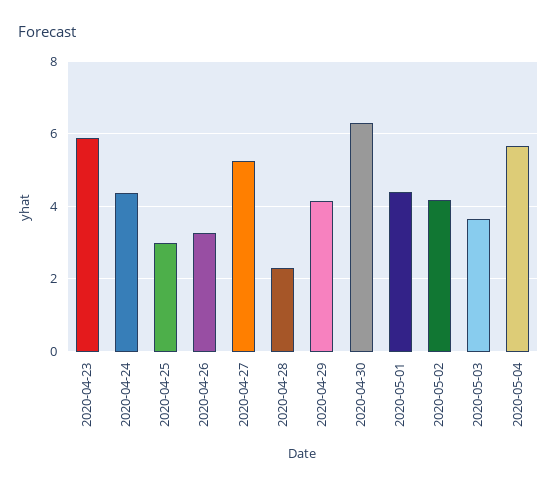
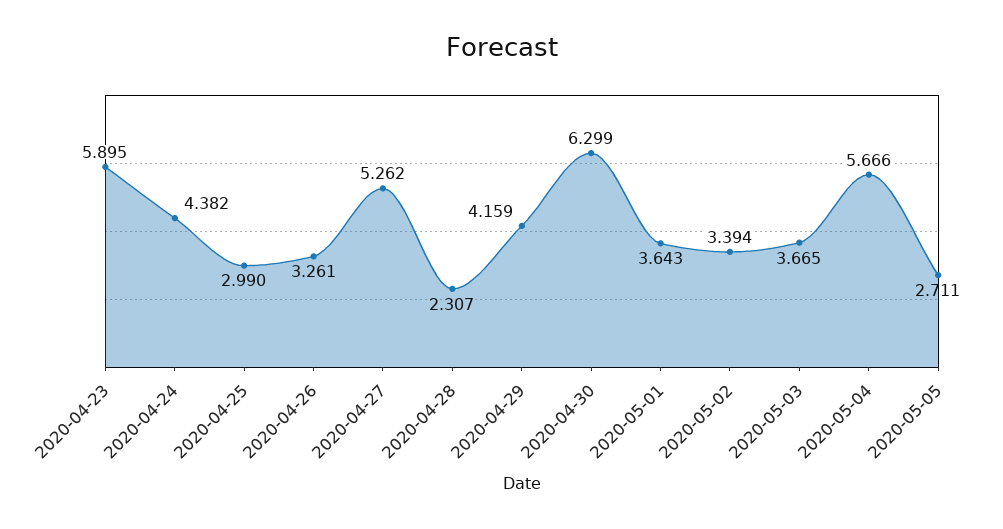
2020-05-01: 4.4 -> 3.643
2020-05-02: 4.2 -> 3.394
2020-05-05: none -> 2.711

